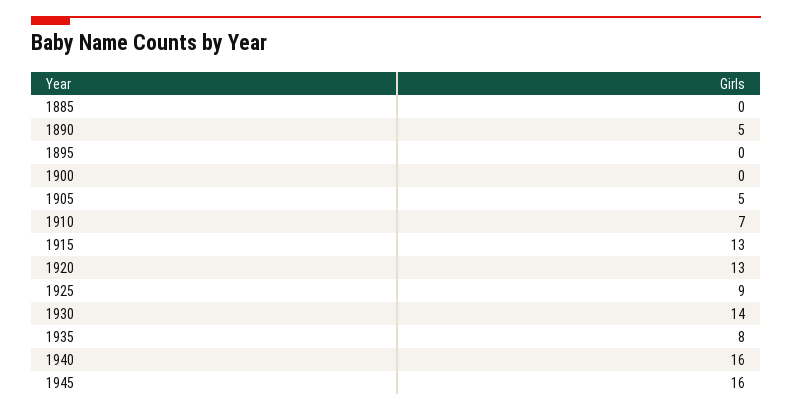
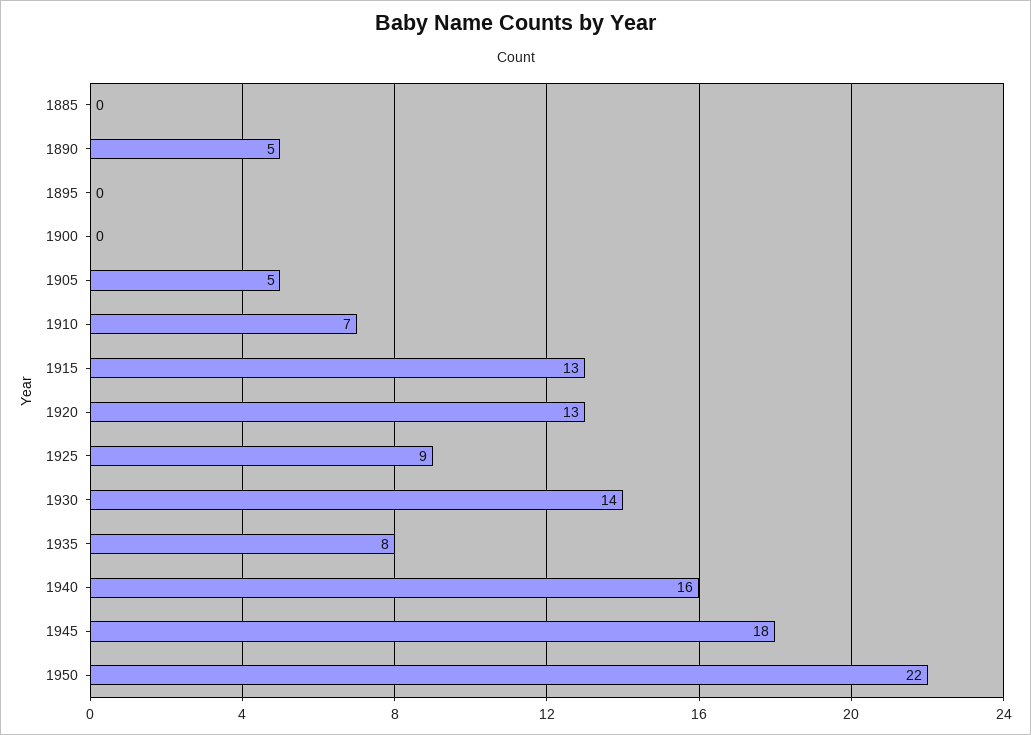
1945: 16 -> 18
1950: none -> 22

